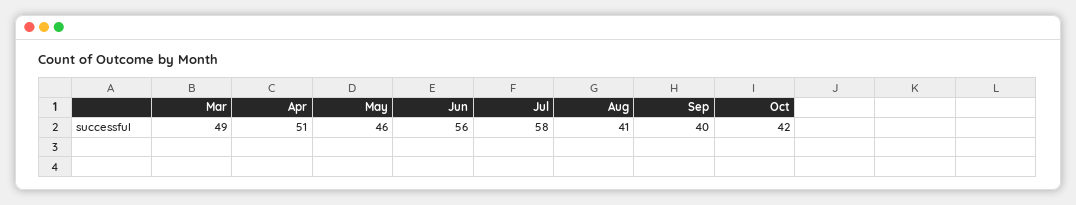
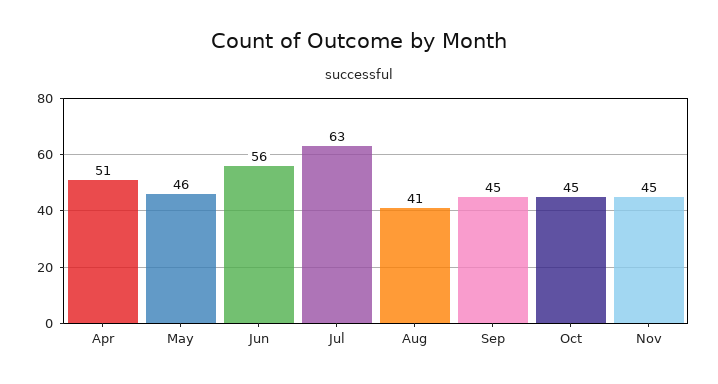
Mar: 49 -> none
Jul: 58 -> 63
Sep: 40 -> 45
Oct: 42 -> 45
Nov: none -> 45

